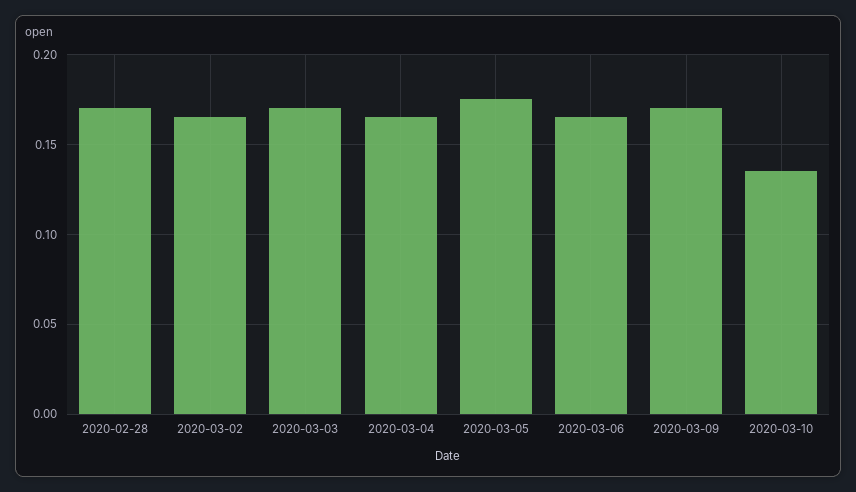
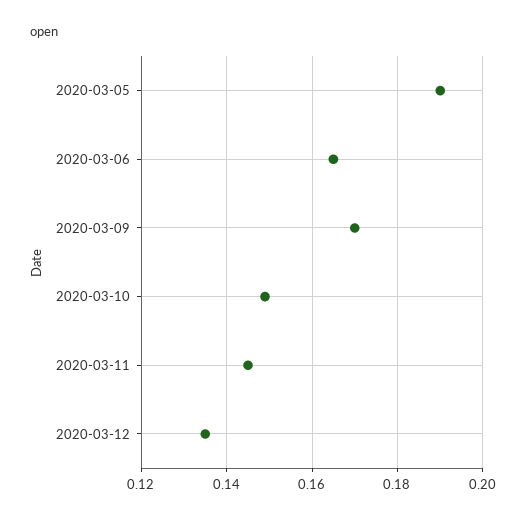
2020-02-28: 0.17 -> none
2020-03-02: 0.165 -> none
2020-03-03: 0.17 -> none
2020-03-04: 0.165 -> none
2020-03-05: 0.175 -> 0.19
2020-03-10: 0.135 -> 0.15
2020-03-11: none -> 0.145
2020-03-12: none -> 0.135

